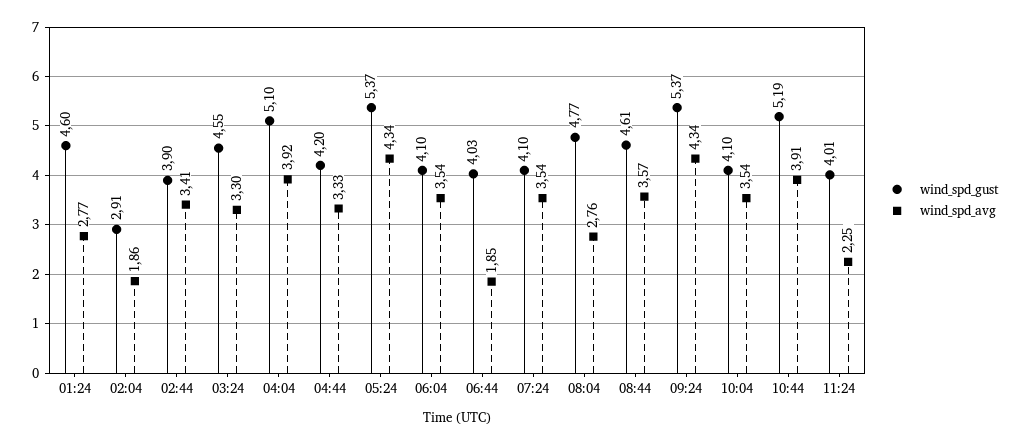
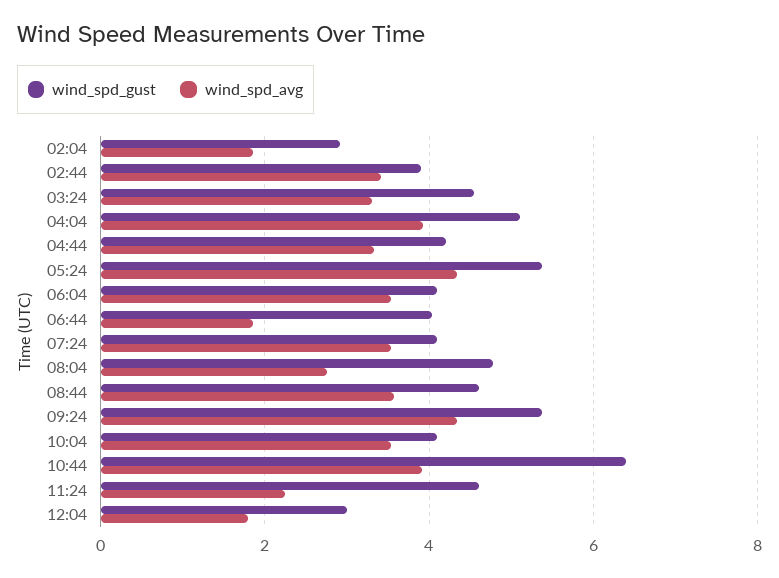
wind_spd_gust, 01:24: 4.6 -> none
wind_spd_avg, 01:24: 2.77 -> none
wind_spd_gust, 10:44: 5.19 -> 6.4
wind_spd_gust, 11:24: 4.01 -> 4.6
wind_spd_gust, 12:04: none -> 3
wind_spd_avg, 12:04: none -> 1.8

